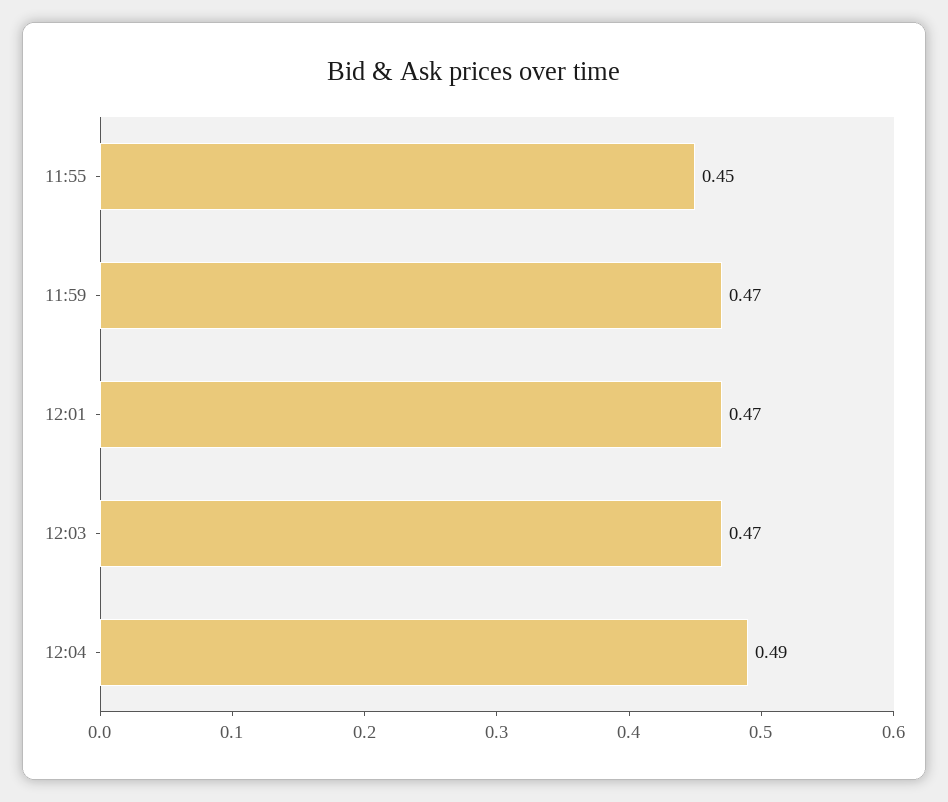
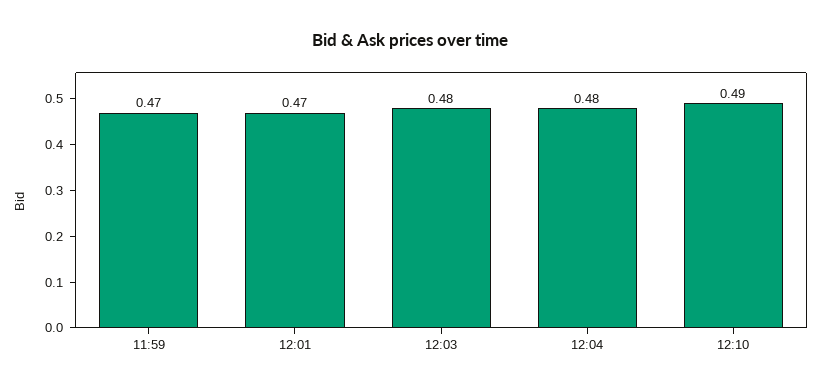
11:55: 0.45 -> none
12:03: 0.47 -> 0.48
12:04: 0.49 -> 0.48
12:10: none -> 0.49

